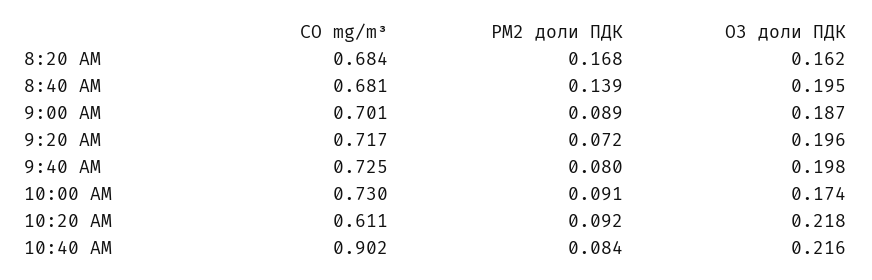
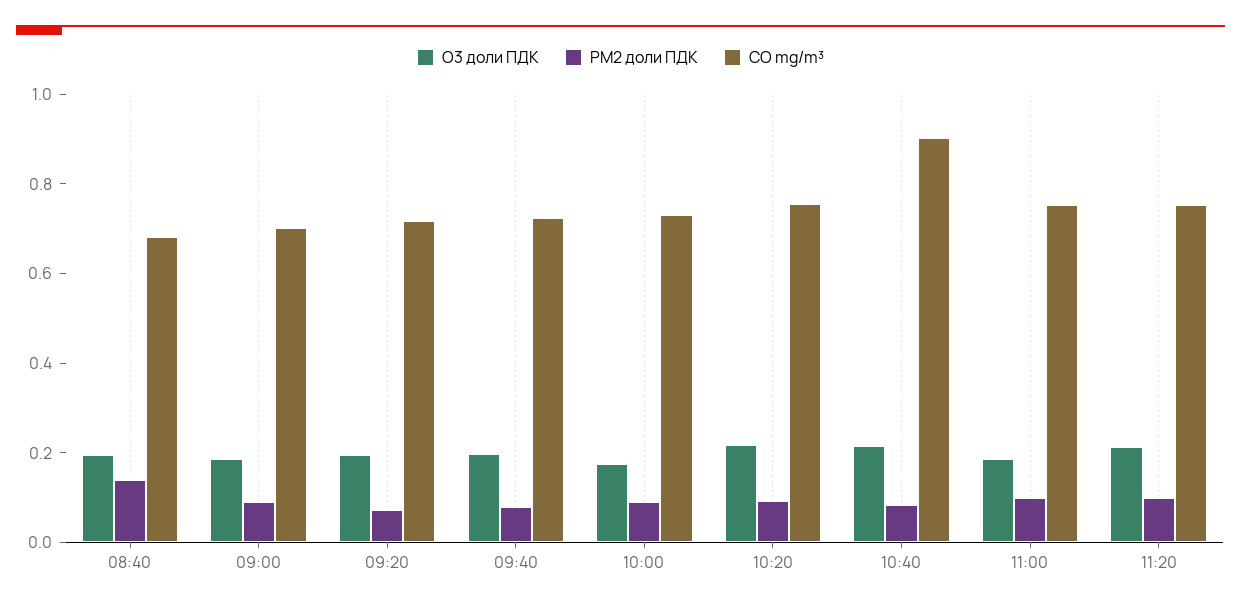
CO mg/m³, 8:20 AM: 0.684 -> none
PM2 доли ПДК, 8:20 AM: 0.168 -> none
O3 доли ПДК, 8:20 AM: 0.162 -> none
CO mg/m³, 10:20 AM: 0.611 -> 0.75
O3 доли ПДК, 11:00: none -> 0.2
PM2 доли ПДК, 11:00: none -> 0.1
CO mg/m³, 11:00: none -> 0.75
O3 доли ПДК, 11:20: none -> 0.2
PM2 доли ПДК, 11:20: none -> 0.1
CO mg/m³, 11:20: none -> 0.75

